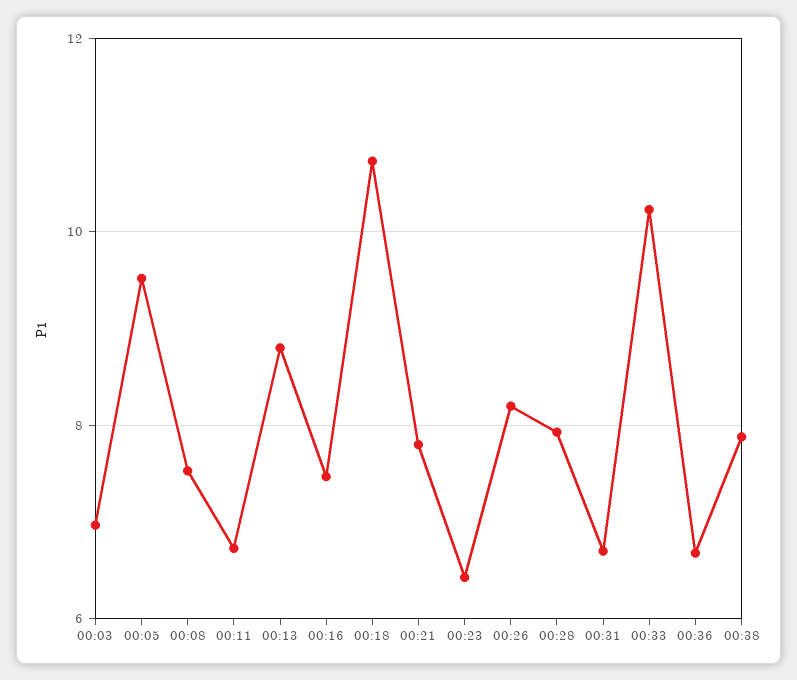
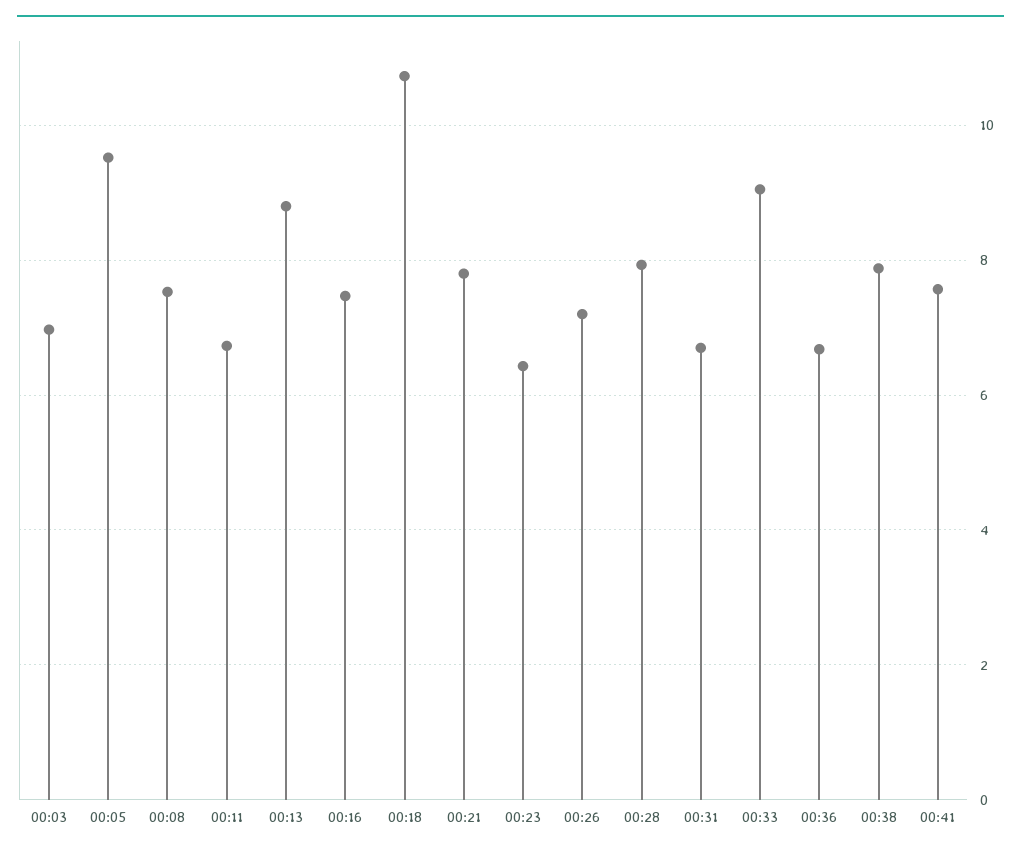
00:26: 8.2 -> 7.2
00:33: 10.2 -> 9
00:41: none -> 7.6

